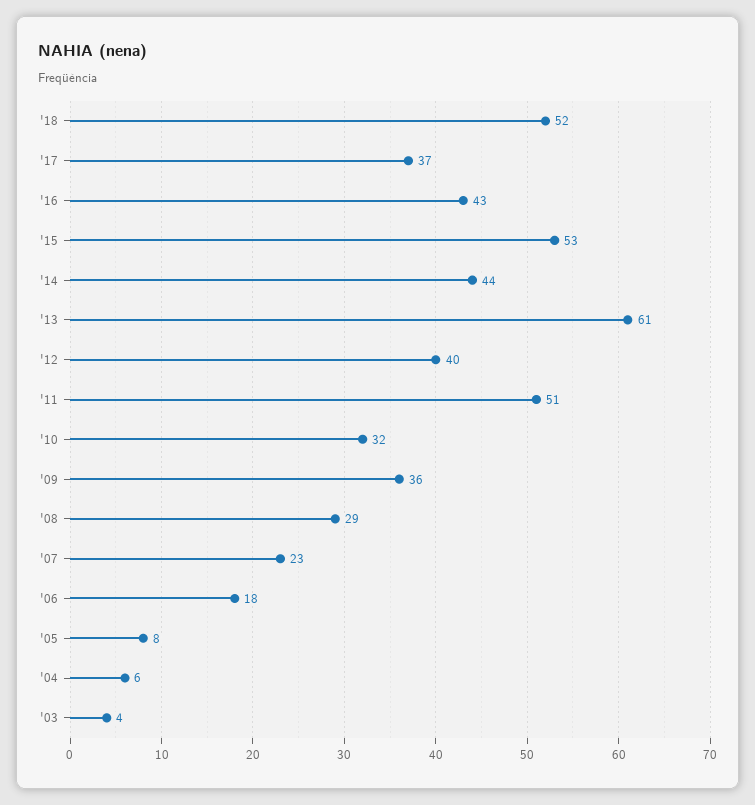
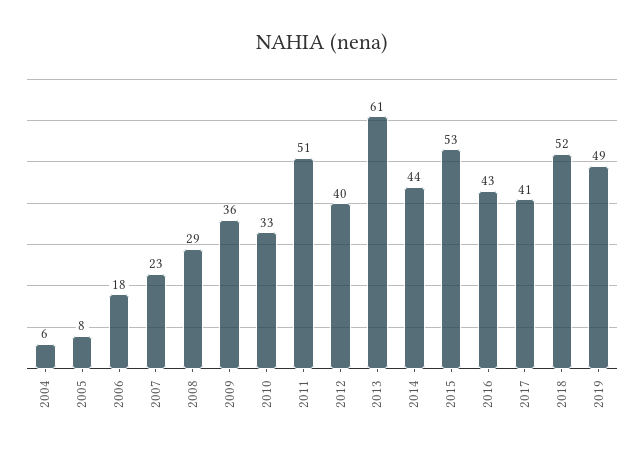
'17: 37 -> 41
'10: 32 -> 33
'03: 4 -> none
2019: none -> 49

